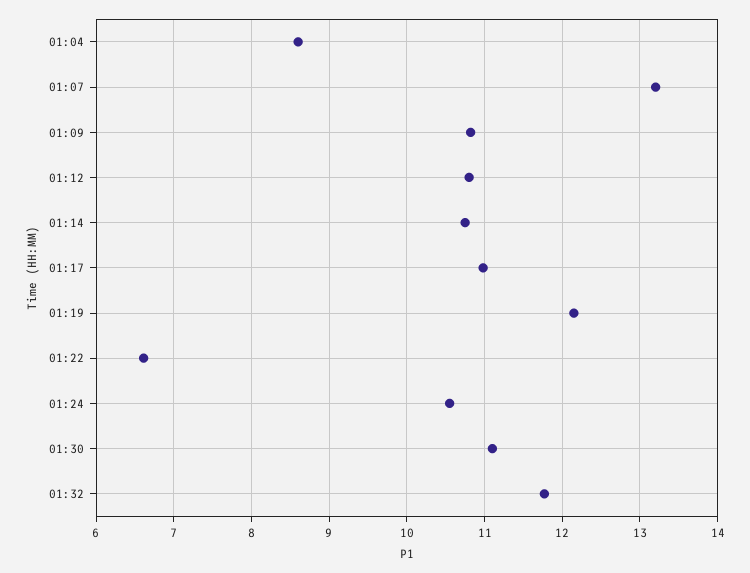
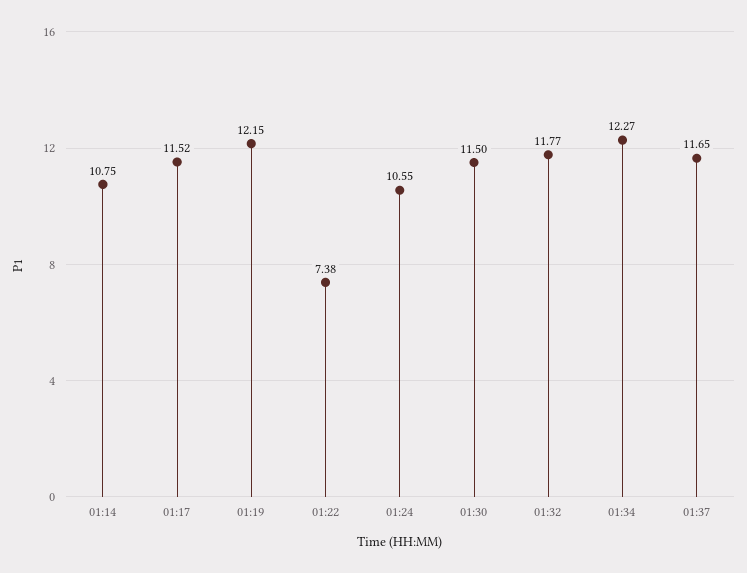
01:04: 8.6 -> none
01:07: 13.2 -> none
01:09: 10.8 -> none
01:12: 10.8 -> none
01:17: 11 -> 11.52
01:22: 6.6 -> 7.38
01:30: 11.1 -> 11.5
01:34: none -> 12.27
01:37: none -> 11.65

